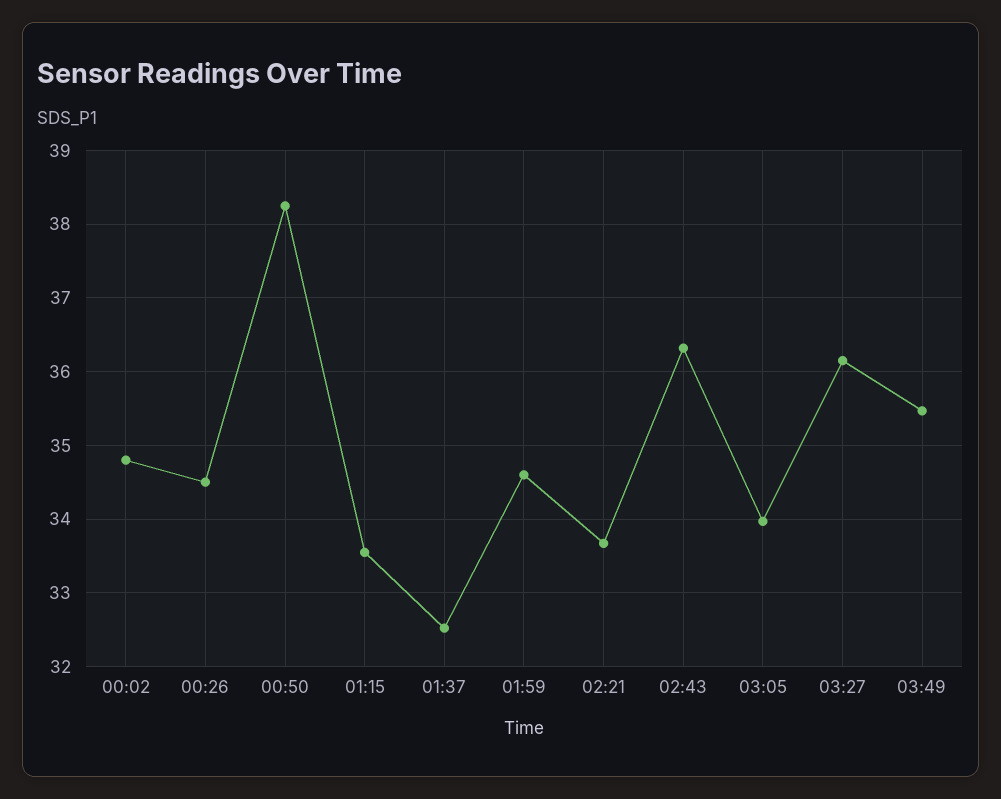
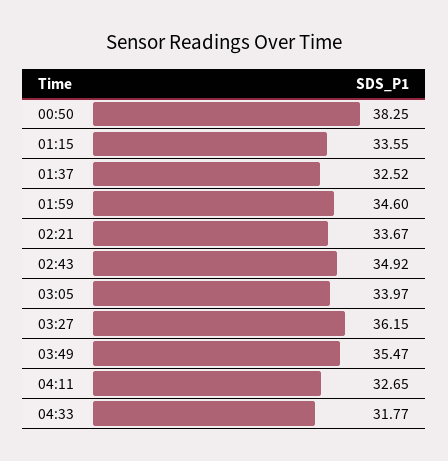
00:02: 34.8 -> none
00:26: 34.5 -> none
02:43: 36.3 -> 34.92
04:11: none -> 32.65
04:33: none -> 31.77

